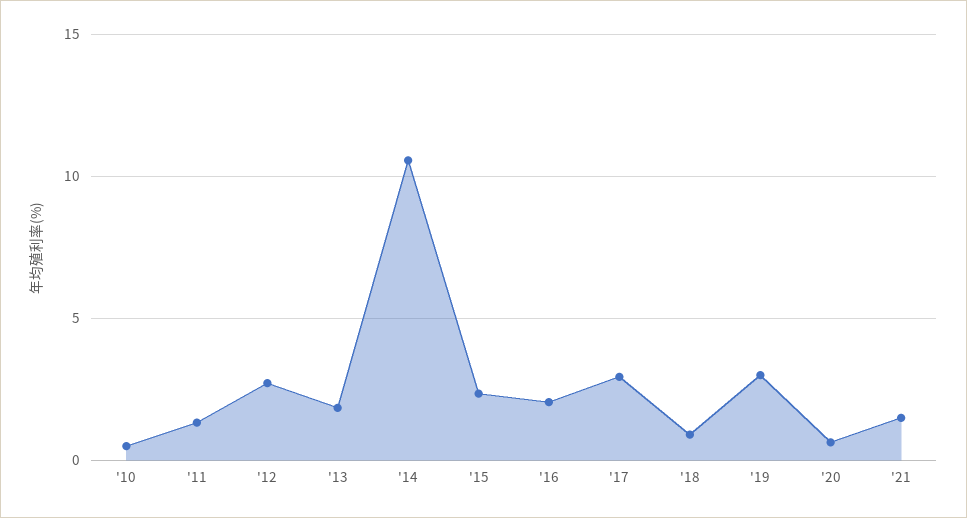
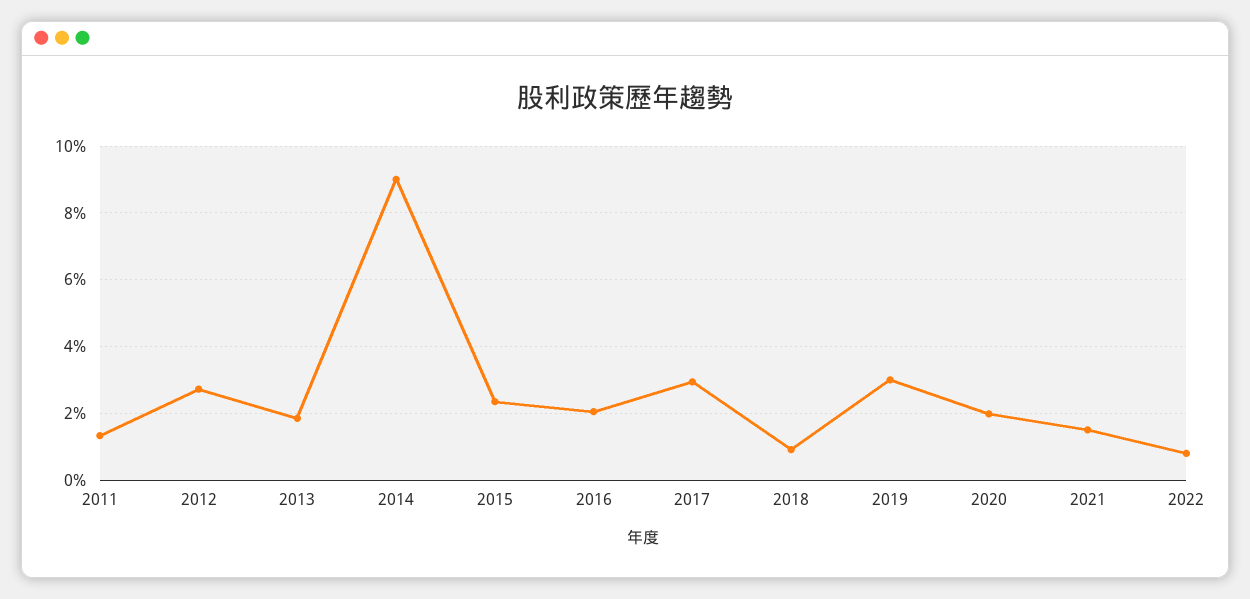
'10: 0.5 -> none
'14: 10.5 -> 9
'20: 0.5 -> 2
2022: none -> 0.8

